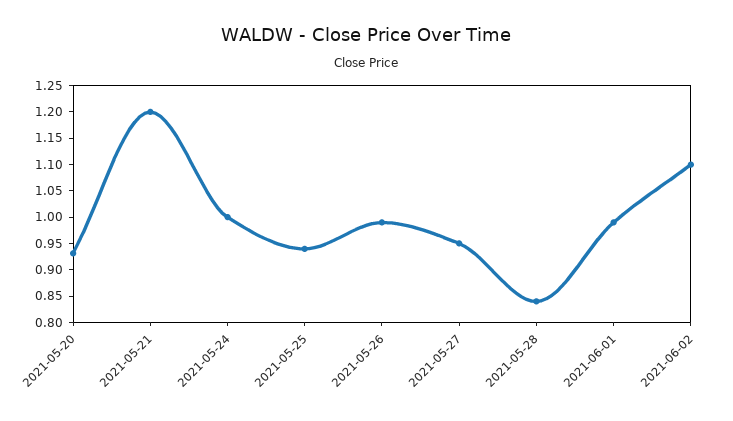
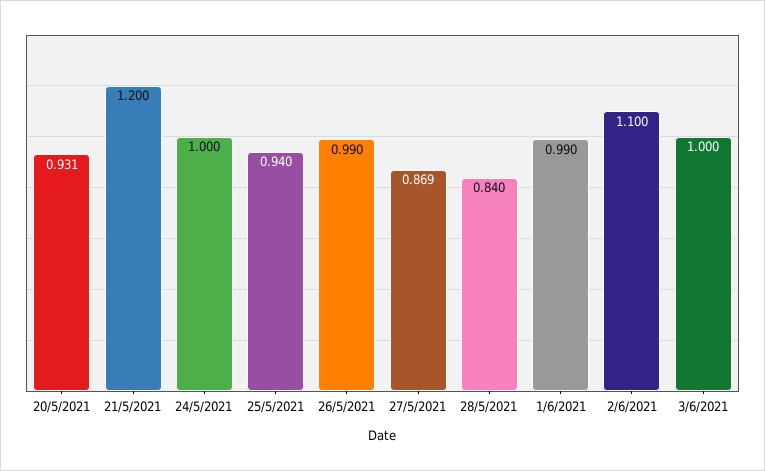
2021-05-27: 0.95 -> 0.869
3/6/2021: none -> 1

